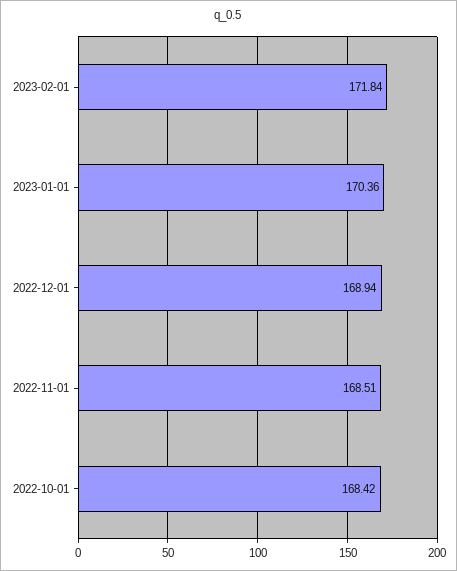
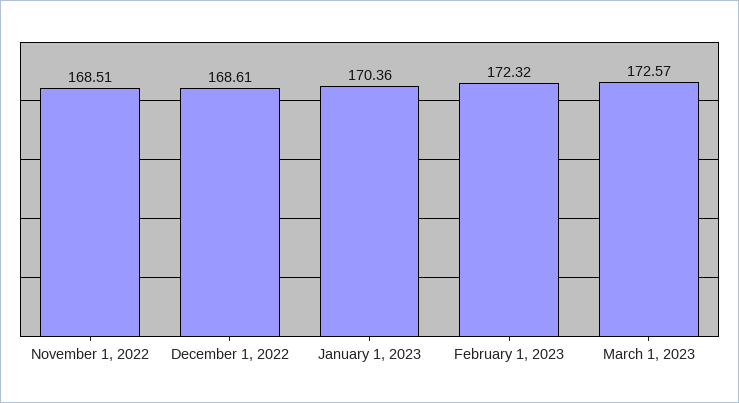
2023-02-01: 171.84 -> 172.32
2022-12-01: 168.94 -> 168.61
2022-10-01: 168.42 -> none
March 1, 2023: none -> 172.57

